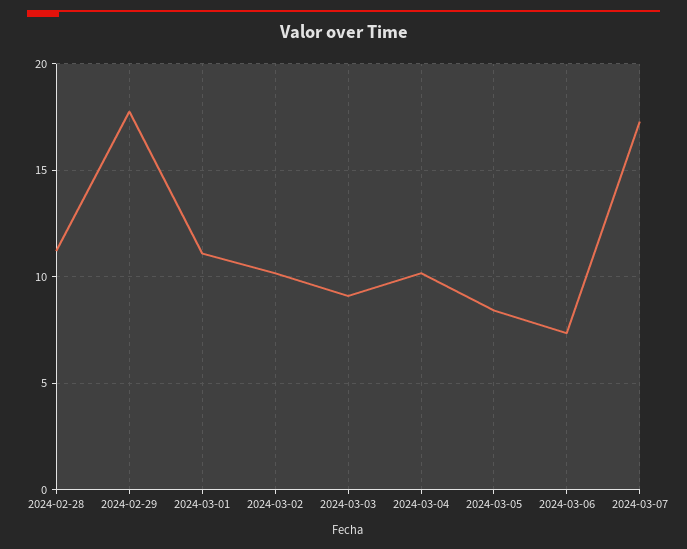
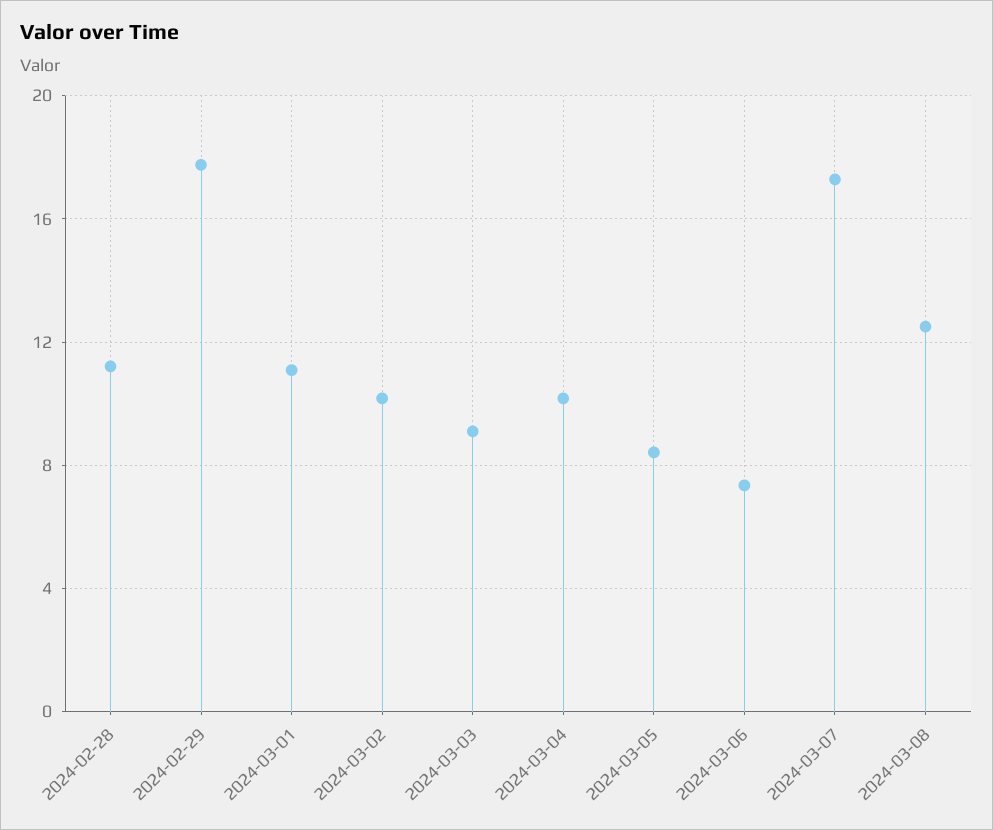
2024-03-08: none -> 12.5

